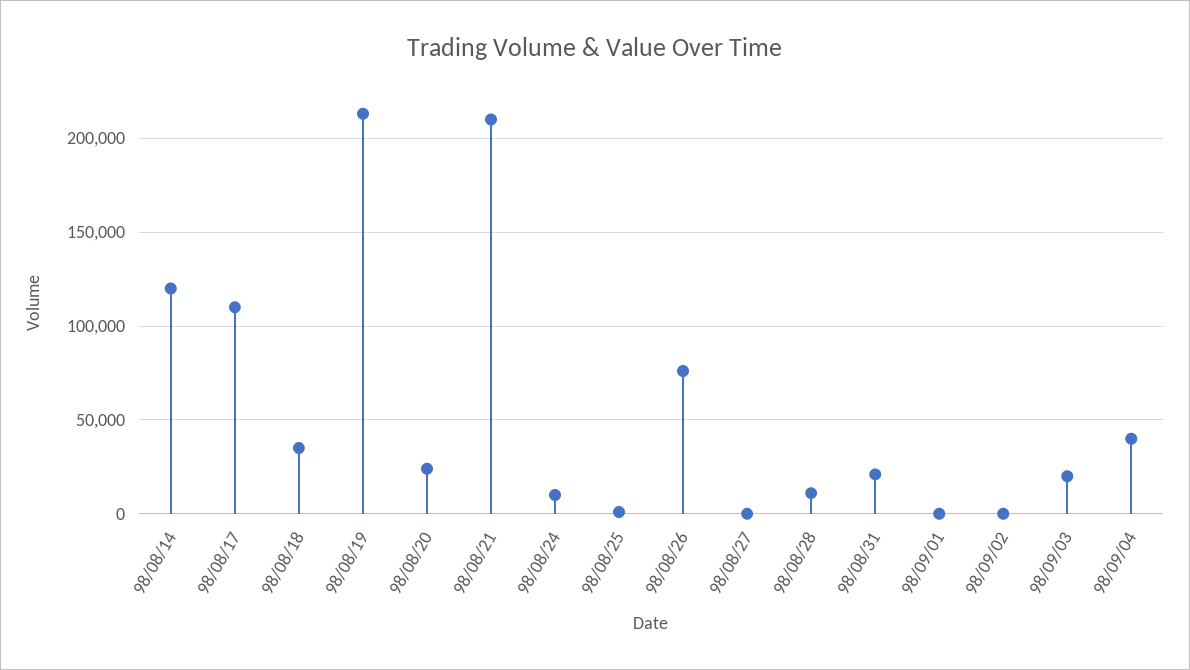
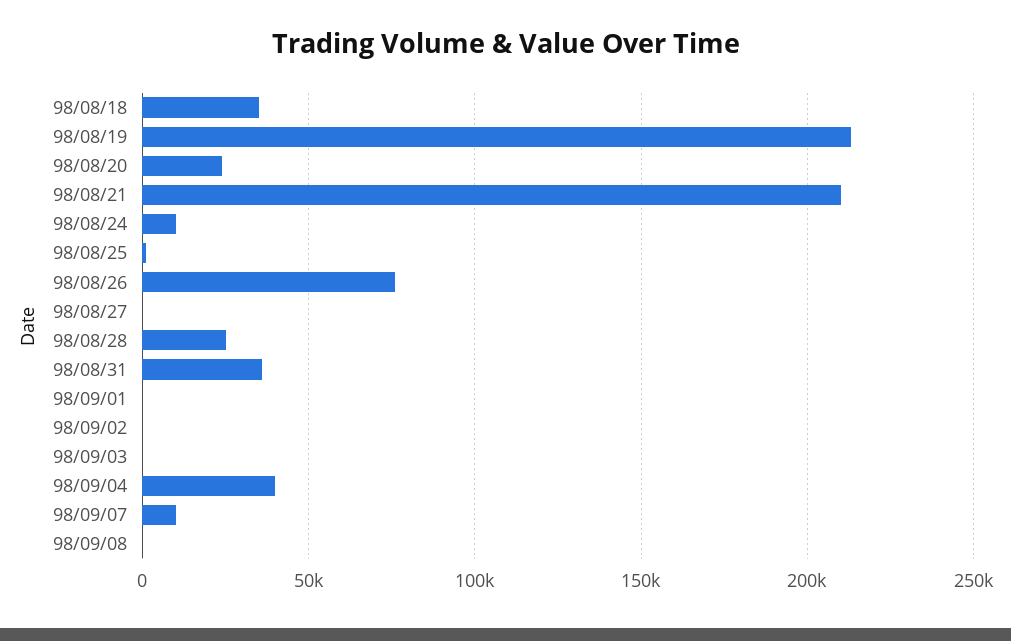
98/08/14: 120000 -> none
98/08/17: 110000 -> none
98/08/28: 10000 -> 25000
98/08/31: 20000 -> 35000
98/09/03: 20000 -> 0
98/09/07: none -> 10000
98/09/08: none -> 0

